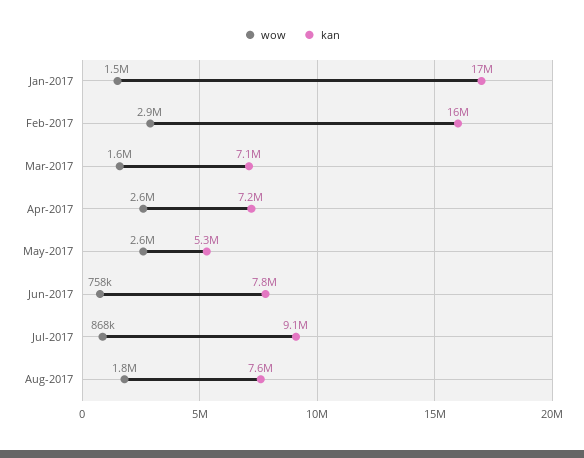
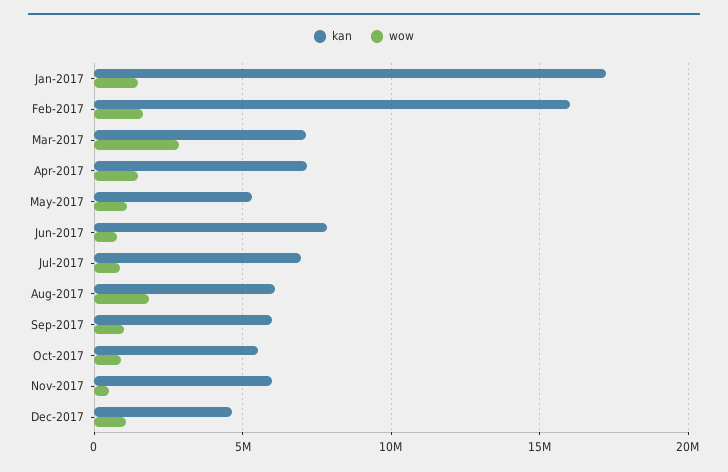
wow, Feb-2017: 2900000 -> 1500000
wow, Mar-2017: 1600000 -> 3000000
wow, Apr-2017: 2600000 -> 1500000
wow, May-2017: 2600000 -> 1000000
kan, Jul-2017: 9100000 -> 7000000
kan, Aug-2017: 7600000 -> 6000000
kan, Sep-2017: none -> 6000000
wow, Sep-2017: none -> 1000000
kan, Oct-2017: none -> 5500000
wow, Oct-2017: none -> 1000000
kan, Nov-2017: none -> 6000000
wow, Nov-2017: none -> 500000
kan, Dec-2017: none -> 4500000
wow, Dec-2017: none -> 1000000

